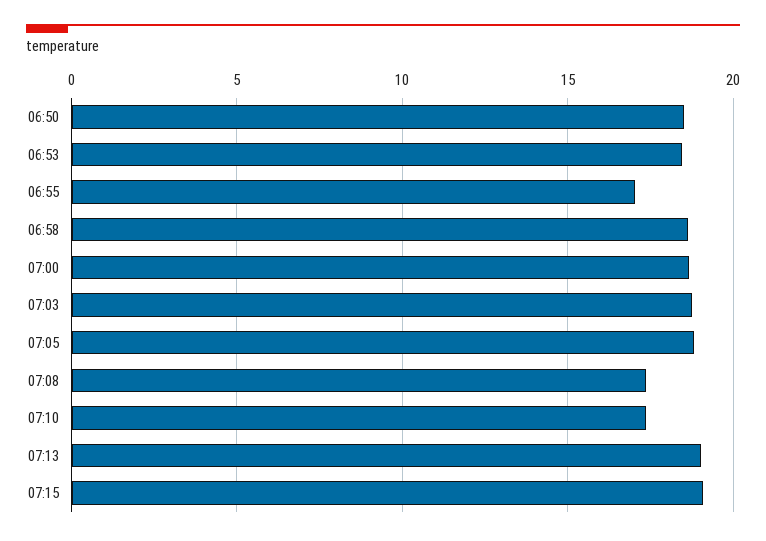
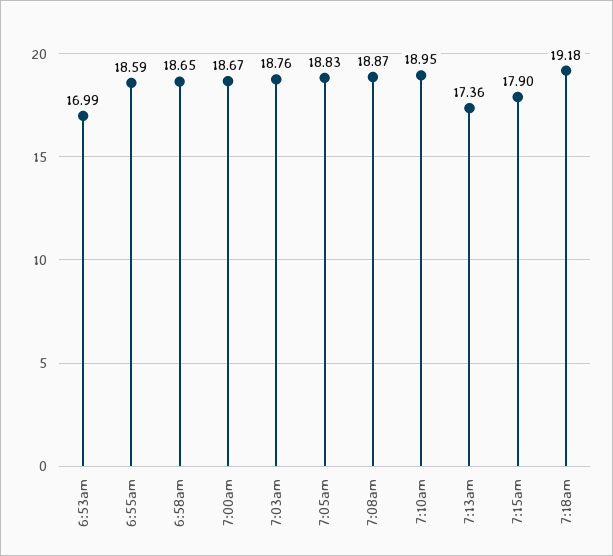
06:50: 18.5 -> none
06:53: 18.5 -> 16.99
06:55: 17 -> 18.59
07:08: 17.5 -> 18.87
07:10: 17.5 -> 18.95
07:13: 19 -> 17.36
07:15: 19 -> 17.9
7:18am: none -> 19.18

